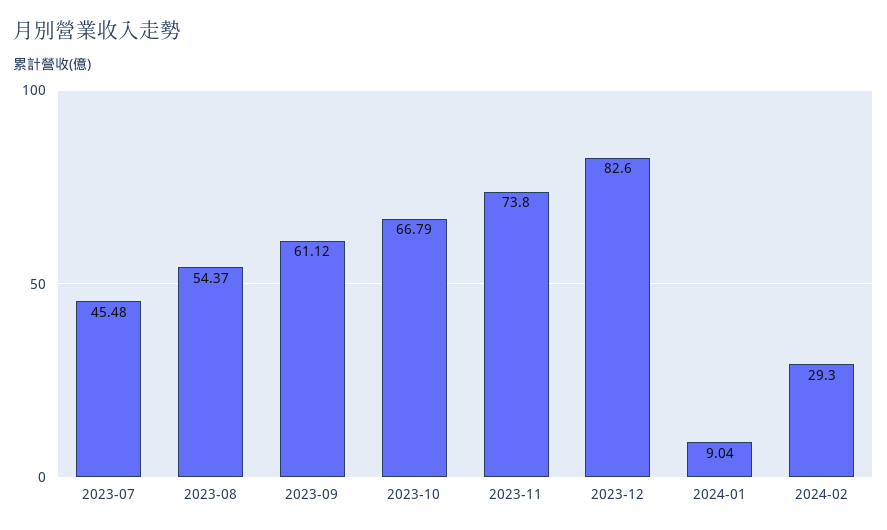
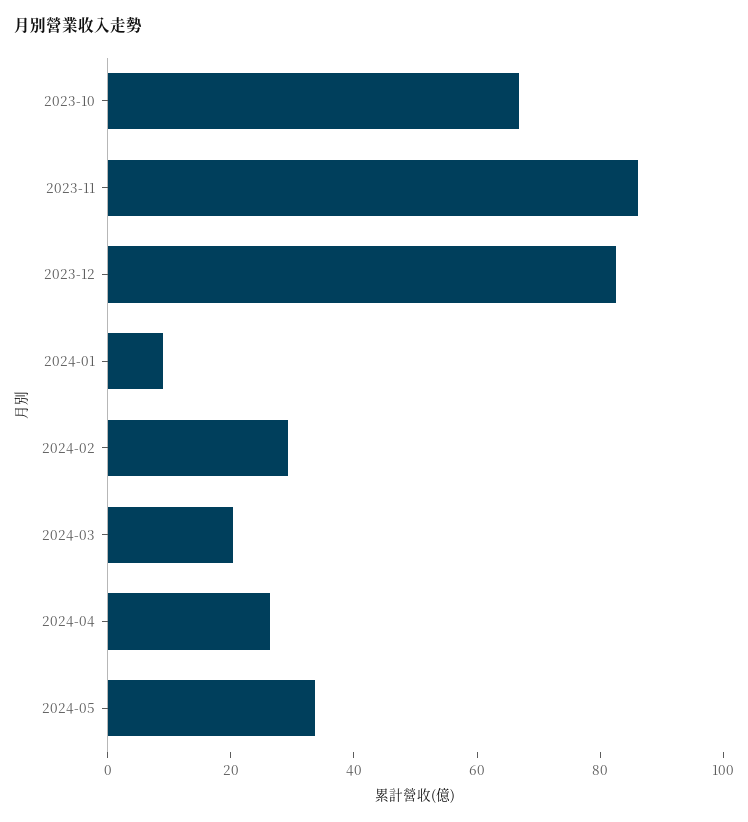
2023-07: 45.48 -> none
2023-08: 54.37 -> none
2023-09: 61.12 -> none
2023-11: 73.8 -> 85
2024-03: none -> 20
2024-04: none -> 25
2024-05: none -> 35

